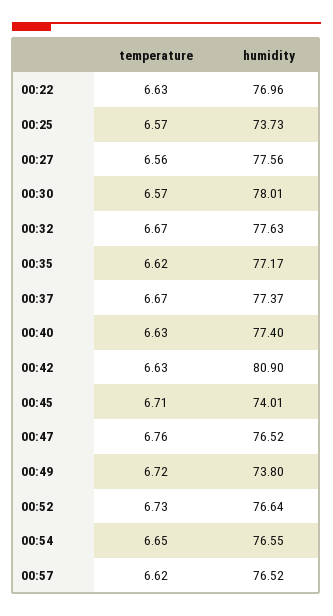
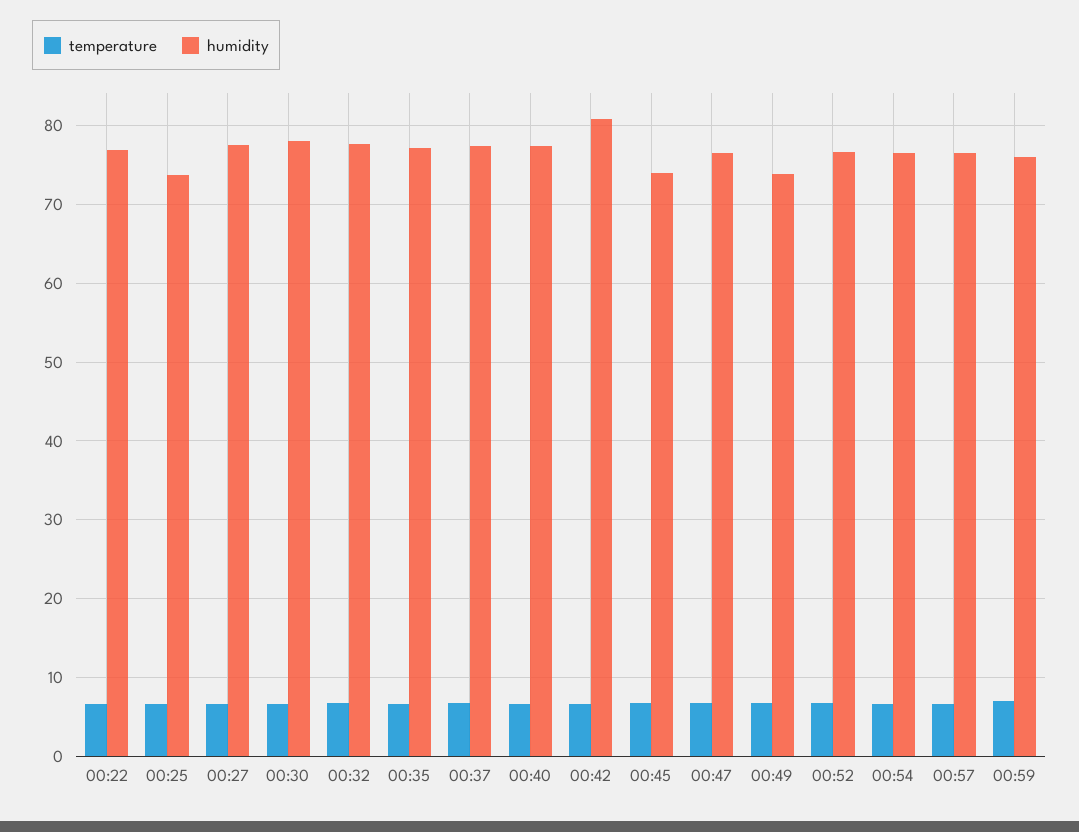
temperature, 00:59: none -> 7
humidity, 00:59: none -> 76

